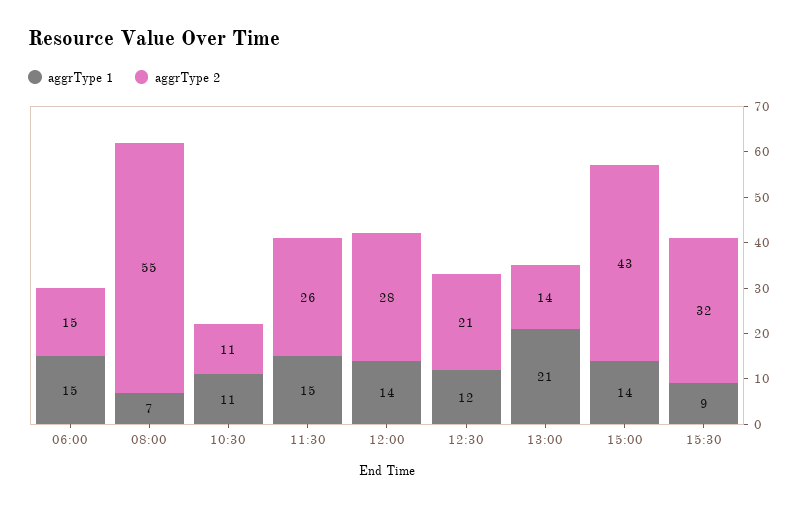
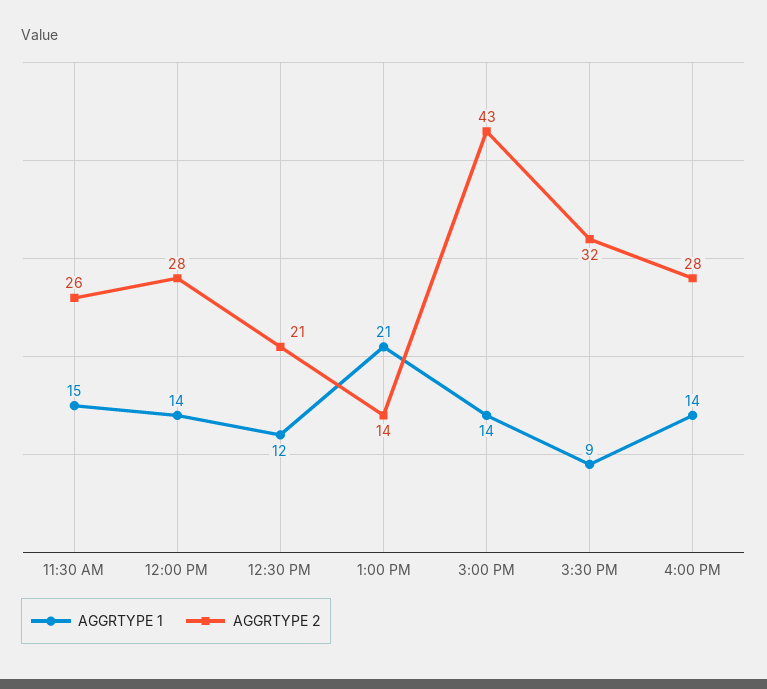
aggrType 1, 06:00: 15 -> none
aggrType 2, 06:00: 15 -> none
aggrType 1, 08:00: 7 -> none
aggrType 2, 08:00: 55 -> none
aggrType 1, 10:30: 11 -> none
aggrType 2, 10:30: 11 -> none
aggrType 1, 4:00 PM: none -> 14
aggrType 2, 4:00 PM: none -> 28

